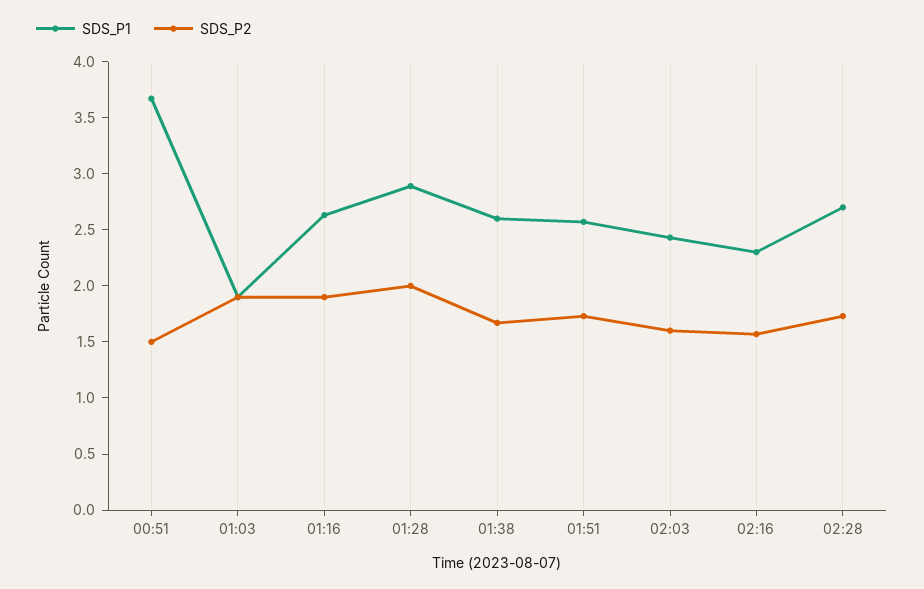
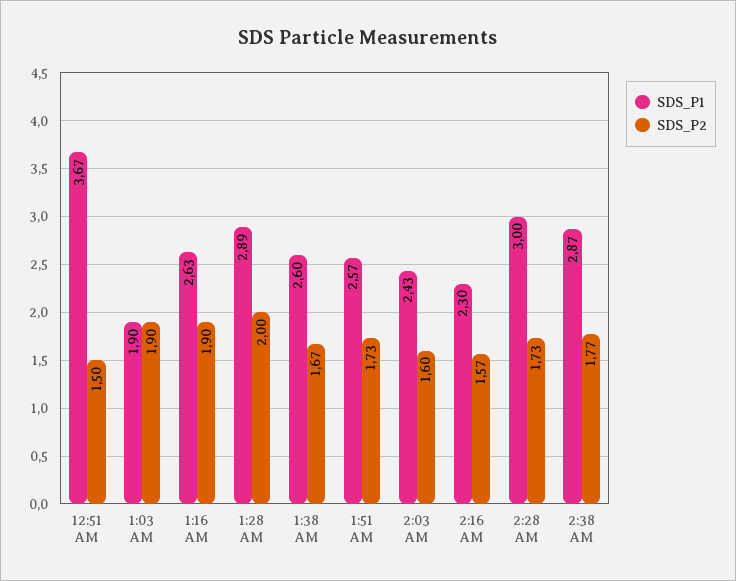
SDS_P1, 02:28: 2.7 -> 3
SDS_P1, 2:38 AM: none -> 2.87
SDS_P2, 2:38 AM: none -> 1.77

